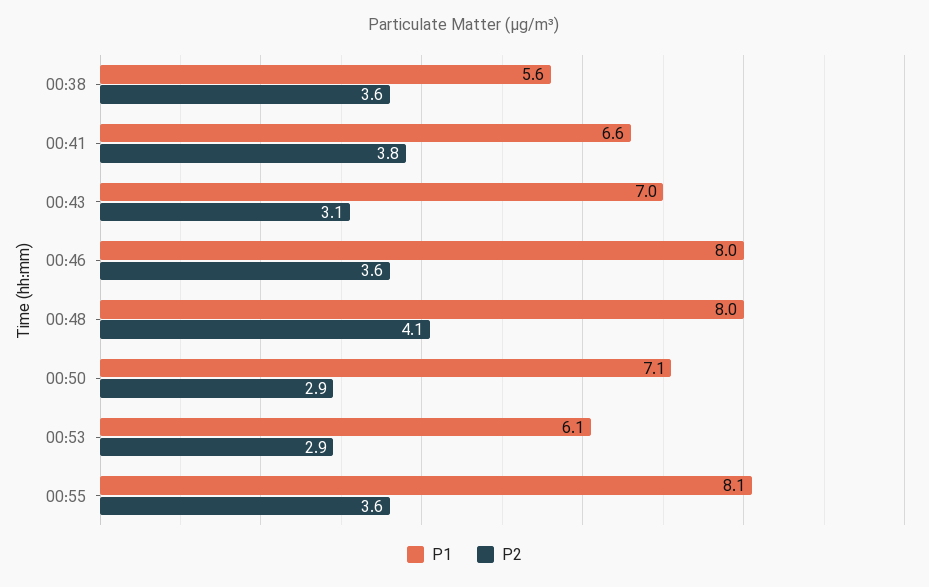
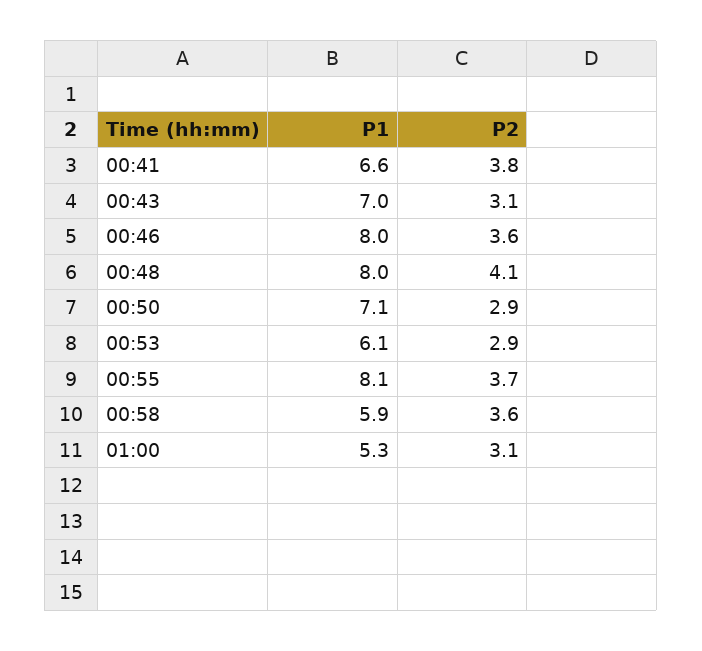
P1, 00:38: 5.6 -> none
P2, 00:38: 3.6 -> none
P2, 00:55: 3.6 -> 3.7
P1, 00:58: none -> 5.9
P2, 00:58: none -> 3.6
P1, 01:00: none -> 5.3
P2, 01:00: none -> 3.1

